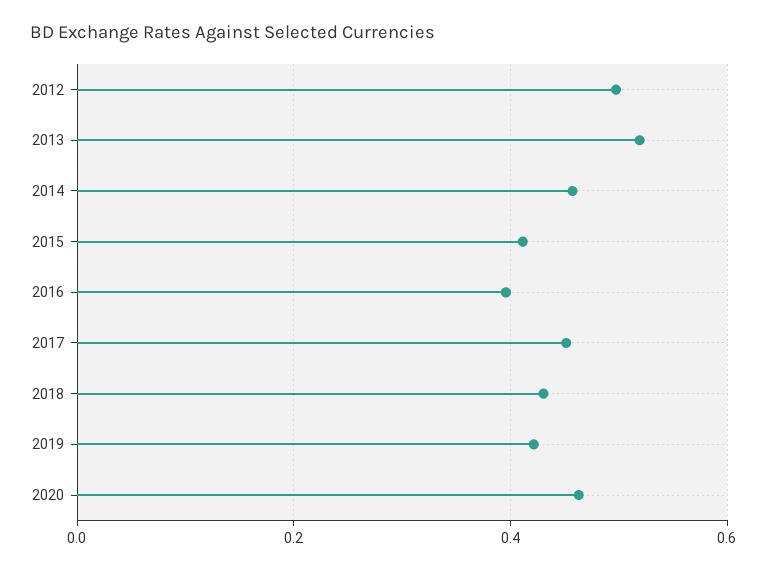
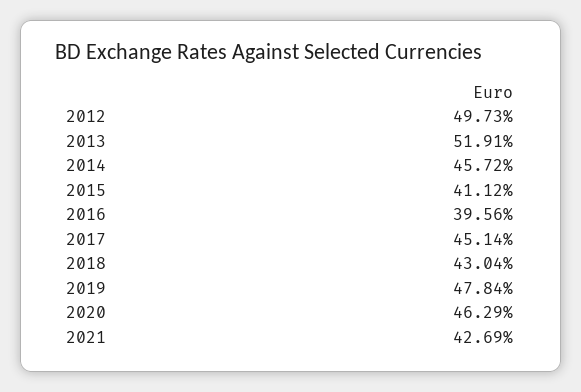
2019: 0.42 -> 0.4784
2021: none -> 0.4269

